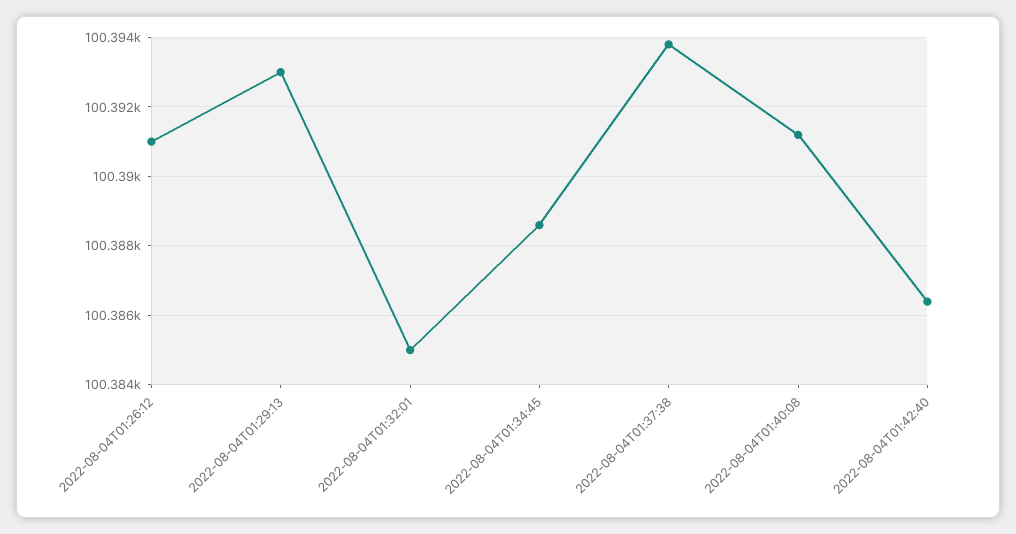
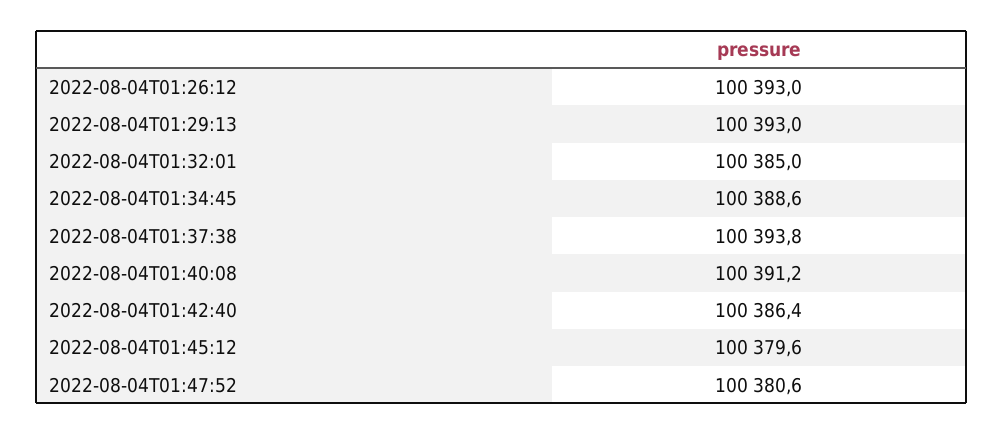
2022-08-04T01:26:12: 100391 -> 100393
2022-08-04T01:45:12: none -> 100379.6
2022-08-04T01:47:52: none -> 100380.6

